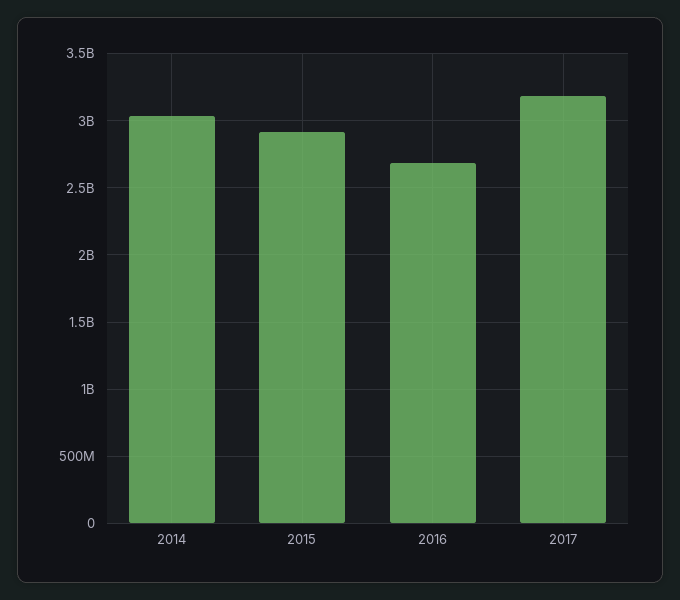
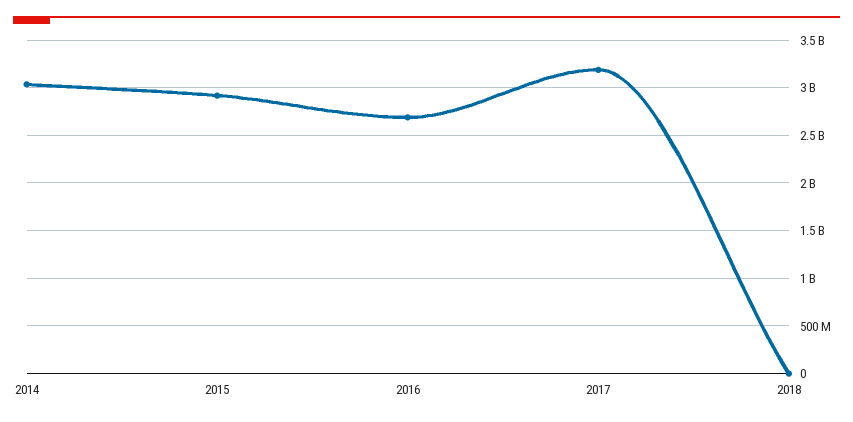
2018: none -> 0

